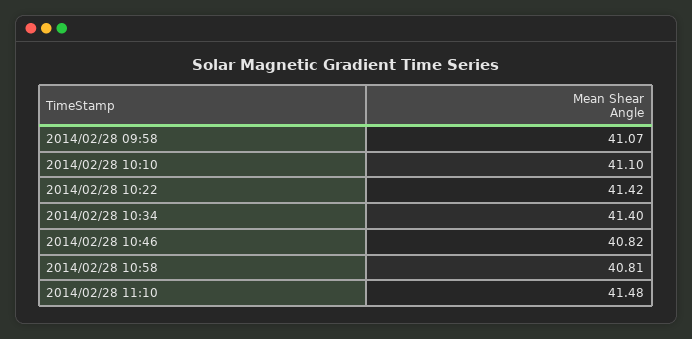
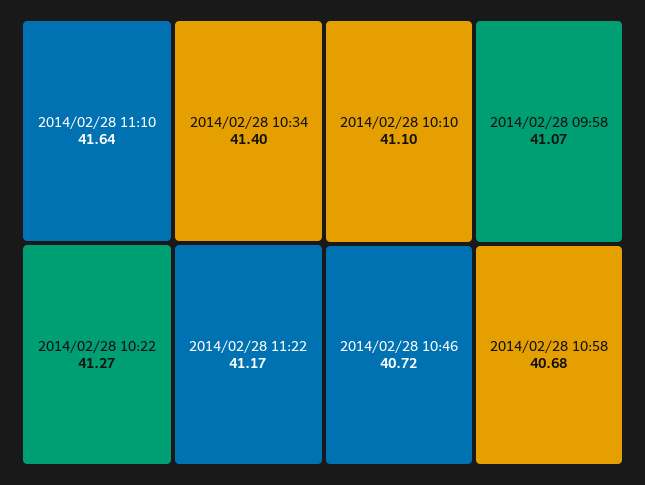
2014/02/28 10:22: 41.42 -> 41.27
2014/02/28 10:46: 40.82 -> 40.72
2014/02/28 10:58: 40.81 -> 40.68
2014/02/28 11:10: 41.48 -> 41.64
2014/02/28 11:22: none -> 41.17

